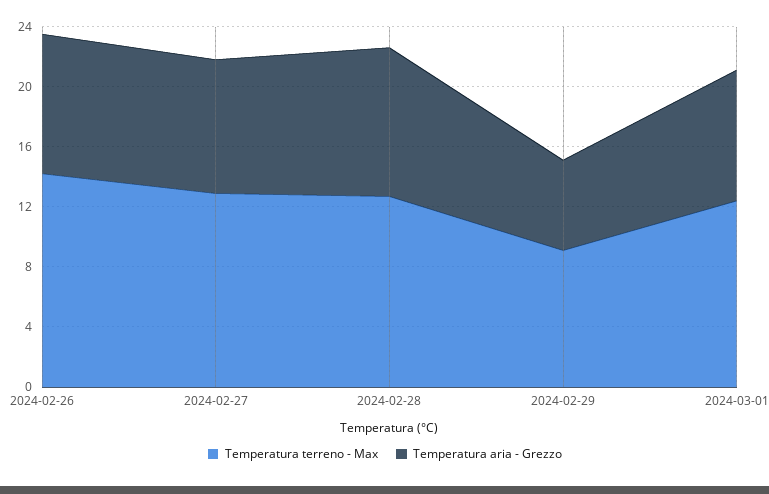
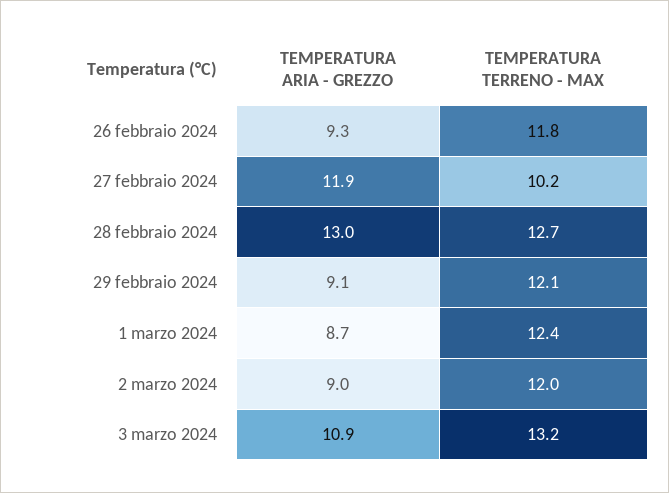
Temperatura terreno - Max, 2024-02-26: 14 -> 11.8
Temperatura terreno - Max, 2024-02-27: 13 -> 10.2
Temperatura aria - Grezzo, 2024-02-27: 9 -> 11.9
Temperatura aria - Grezzo, 2024-02-28: 10 -> 13
Temperatura terreno - Max, 2024-02-29: 9 -> 12.1
Temperatura aria - Grezzo, 2024-02-29: 6 -> 9.1
Temperatura aria - Grezzo, 2 marzo 2024: none -> 9
Temperatura terreno - Max, 2 marzo 2024: none -> 12
Temperatura aria - Grezzo, 3 marzo 2024: none -> 10.9
Temperatura terreno - Max, 3 marzo 2024: none -> 13.2

